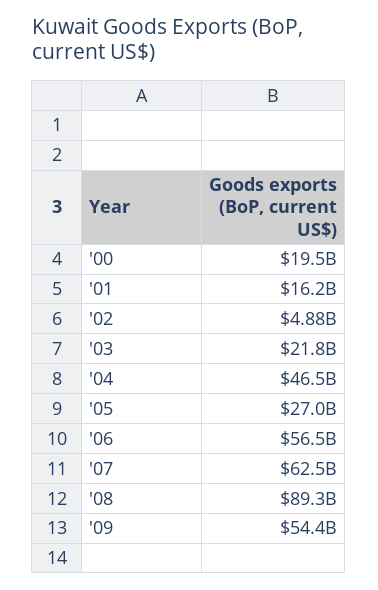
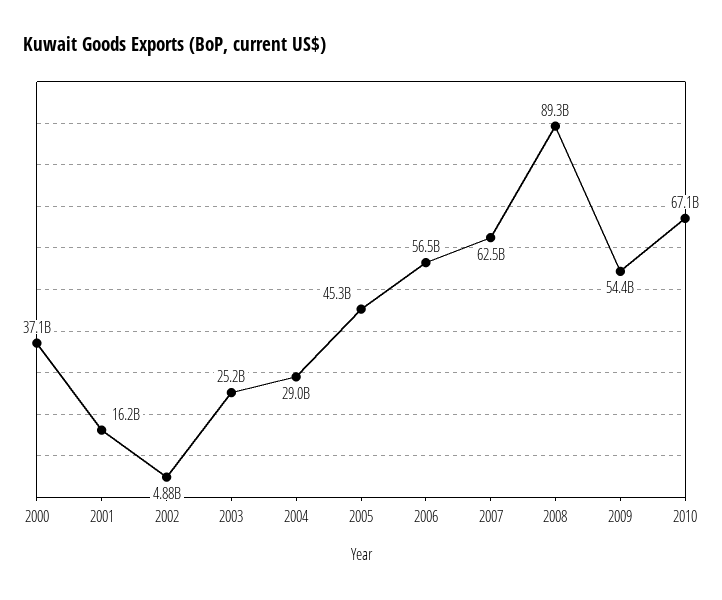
'00: 19500000000 -> 37100000000
'03: 21800000000 -> 25200000000
'04: 46500000000 -> 29000000000
'05: 27000000000 -> 45300000000
2010: none -> 67100000000

